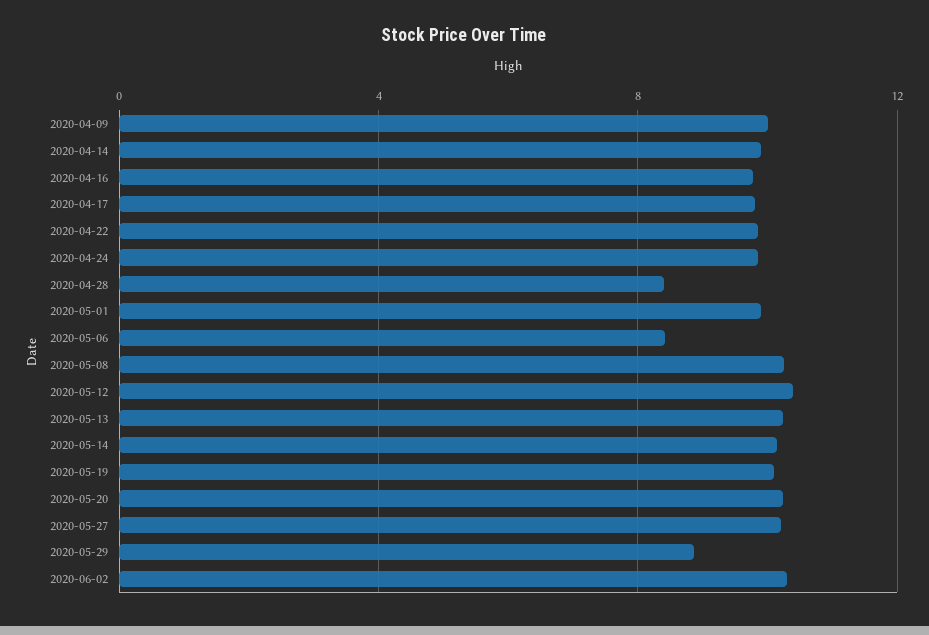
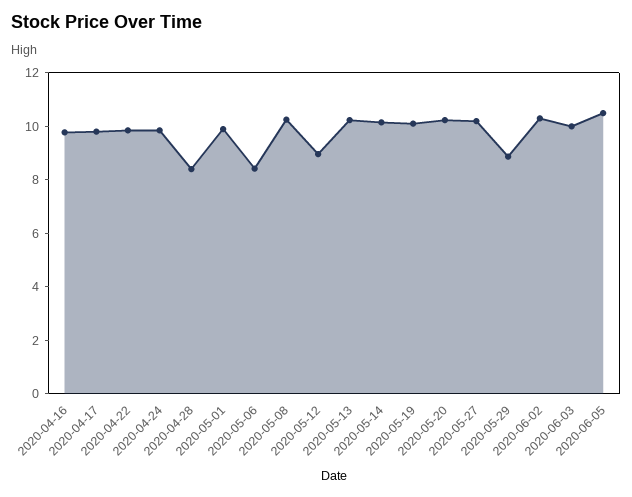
2020-04-09: 10 -> none
2020-04-14: 10 -> none
2020-05-12: 10.5 -> 9
2020-06-03: none -> 10
2020-06-05: none -> 10.5

